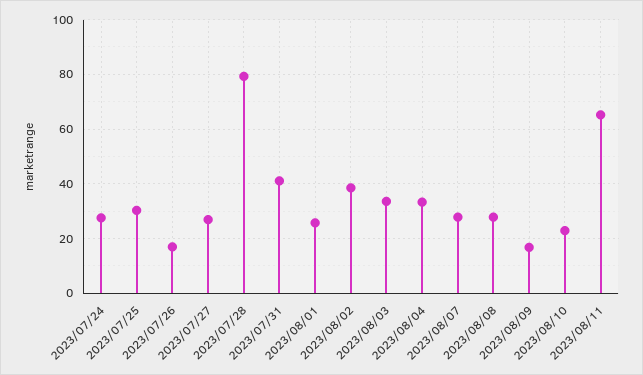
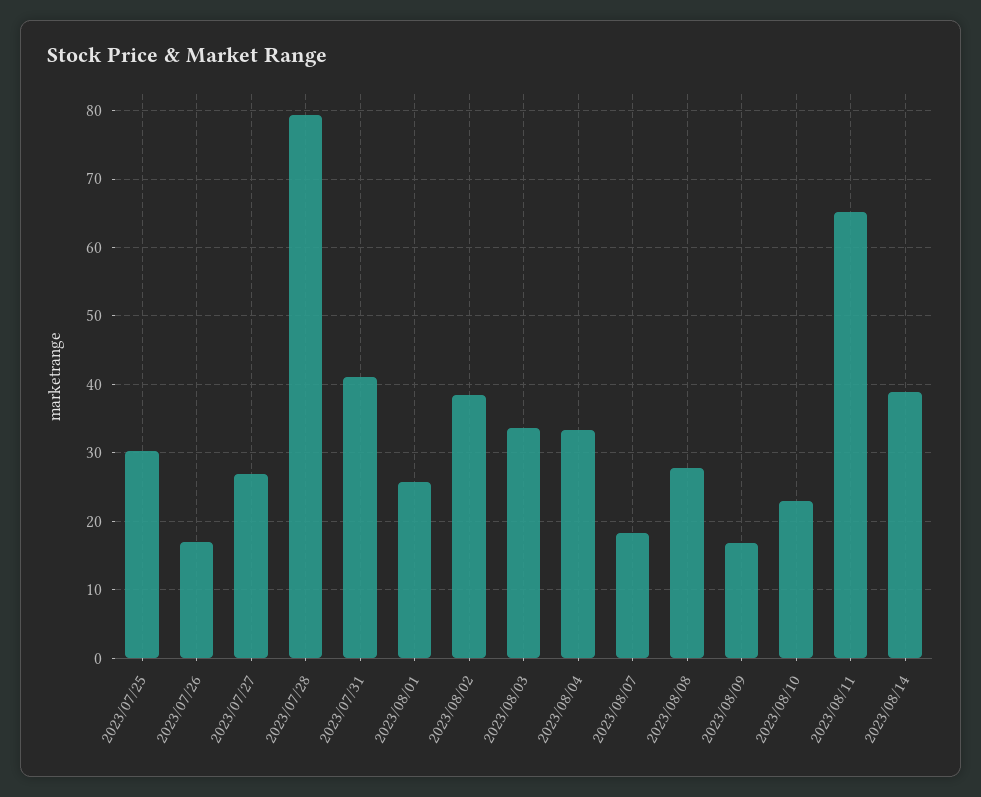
2023/07/24: 27.5 -> none
2023/08/07: 27.5 -> 18
2023/08/14: none -> 39

